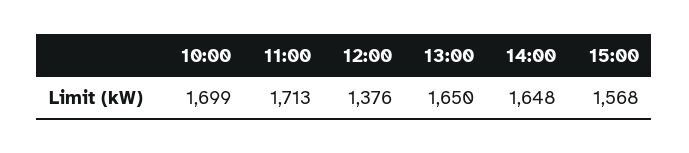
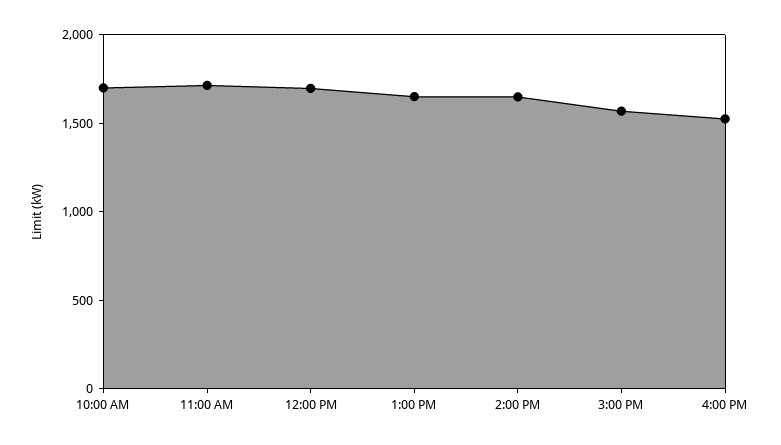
12:00: 1376 -> 1700
4:00 PM: none -> 1500

